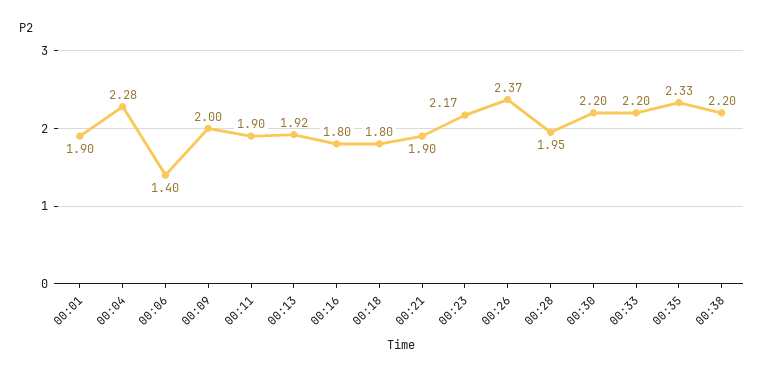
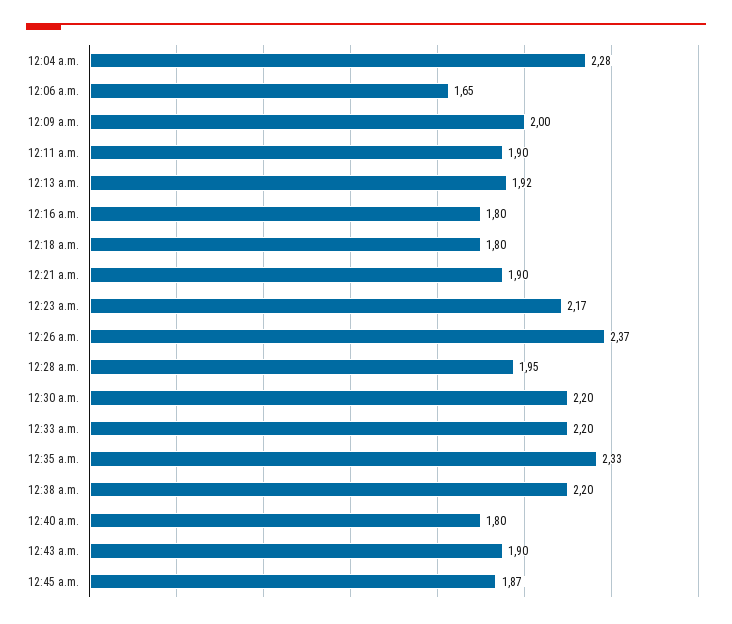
00:01: 1.9 -> none
00:06: 1.4 -> 1.65
12:40 a.m.: none -> 1.8
12:43 a.m.: none -> 1.9
12:45 a.m.: none -> 1.87

